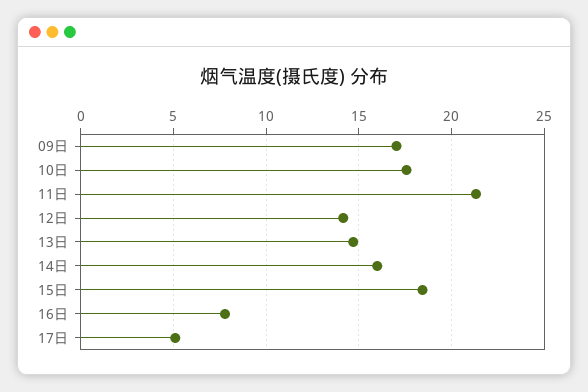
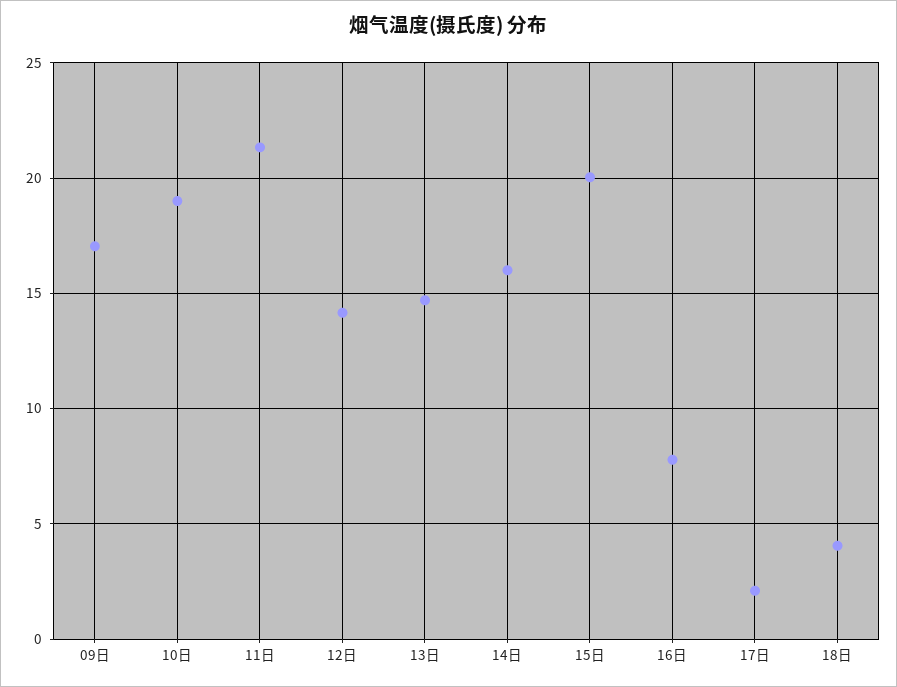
10日: 17.5 -> 19
15日: 18.5 -> 20
17日: 5 -> 2
18日: none -> 4

